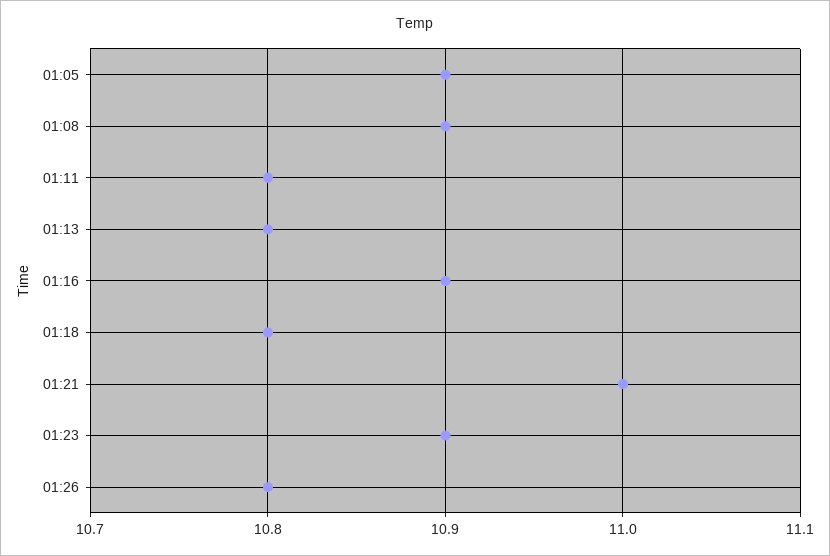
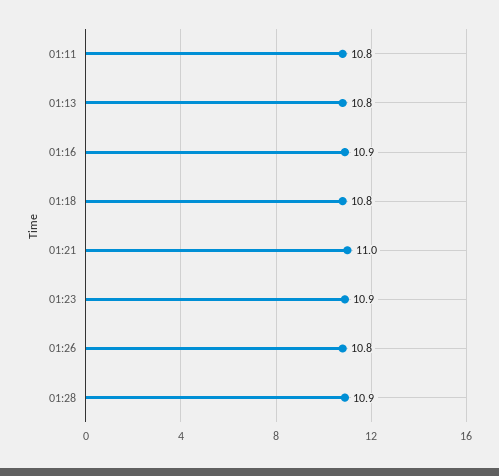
01:05: 10.9 -> none
01:08: 10.9 -> none
01:28: none -> 10.9

